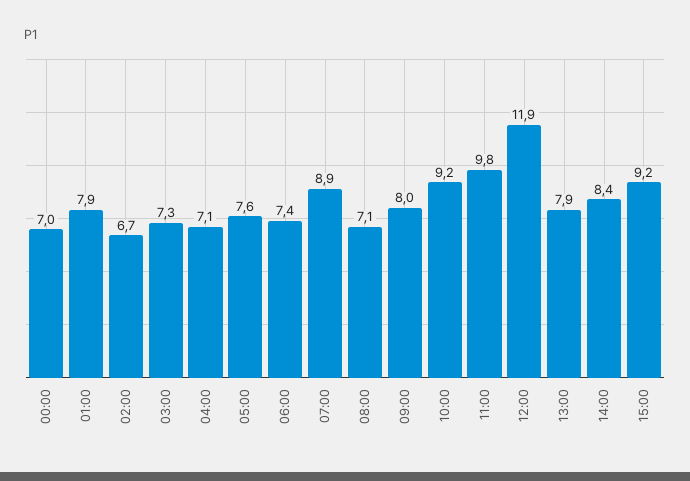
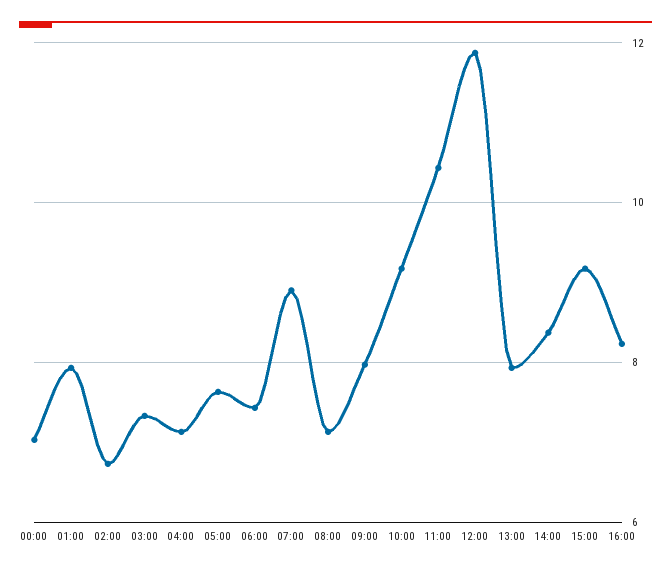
11:00: 9.8 -> 10.4
16:00: none -> 8.2

